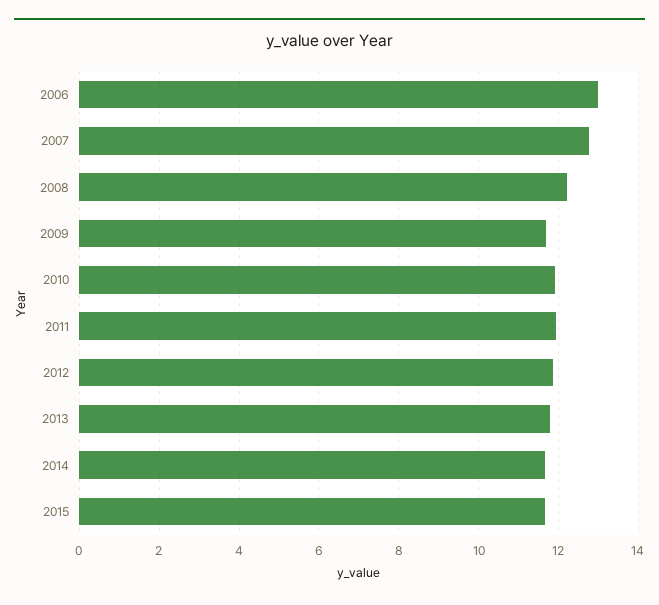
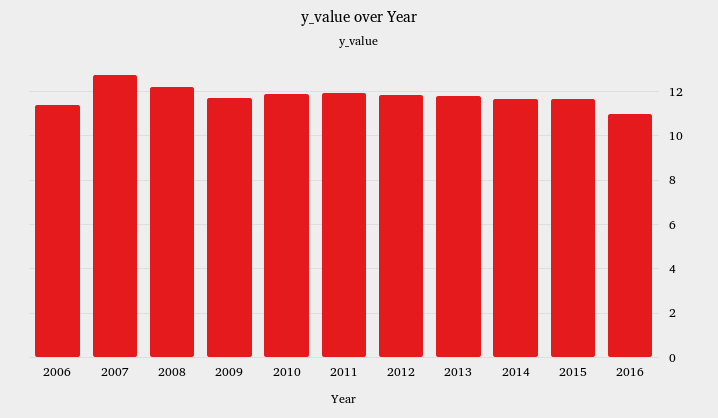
2006: 13 -> 11.5
2016: none -> 11

